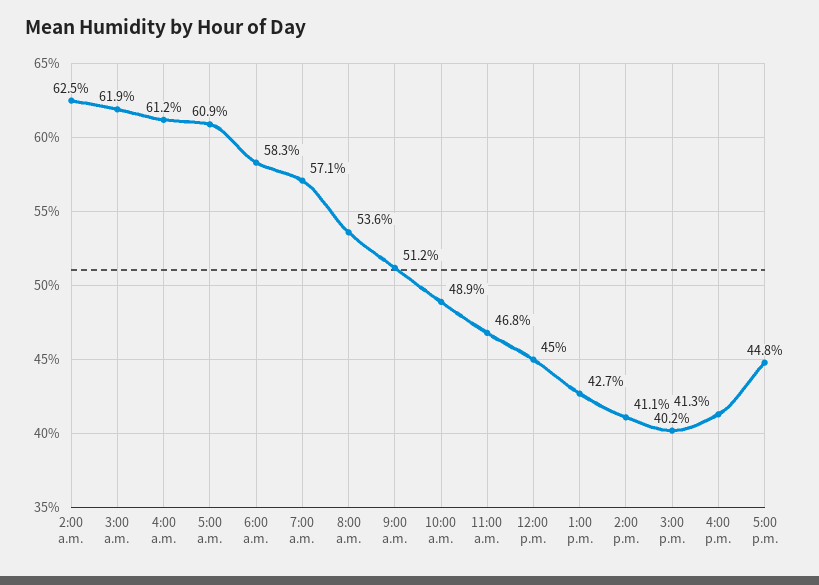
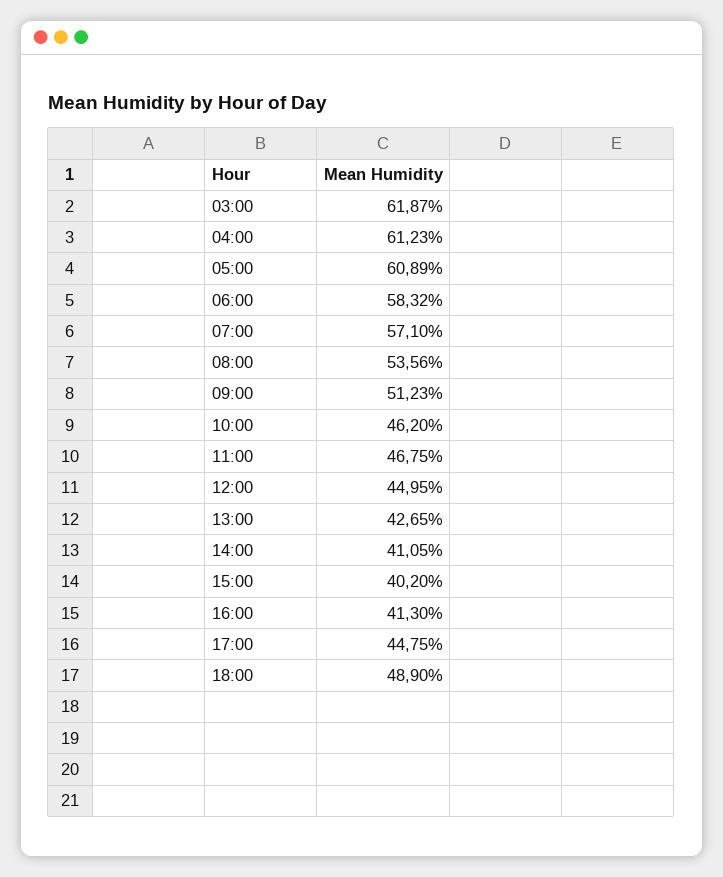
2:00 a.m.: 62.5 -> none
10:00 a.m.: 48.9 -> 46.2
18:00: none -> 48.9

